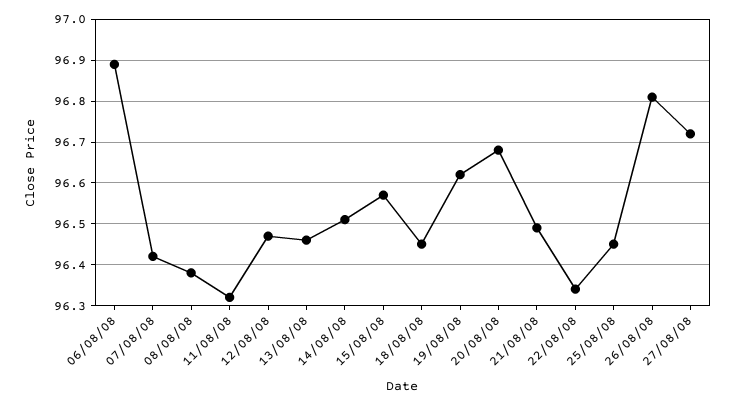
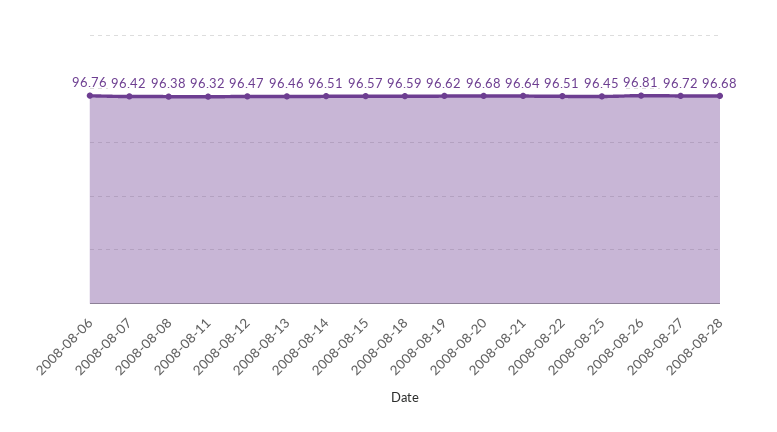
06/08/08: 96.9 -> 96.76
18/08/08: 96.45 -> 96.59
21/08/08: 96.5 -> 96.64
22/08/08: 96.35 -> 96.51
2008-08-28: none -> 96.68

